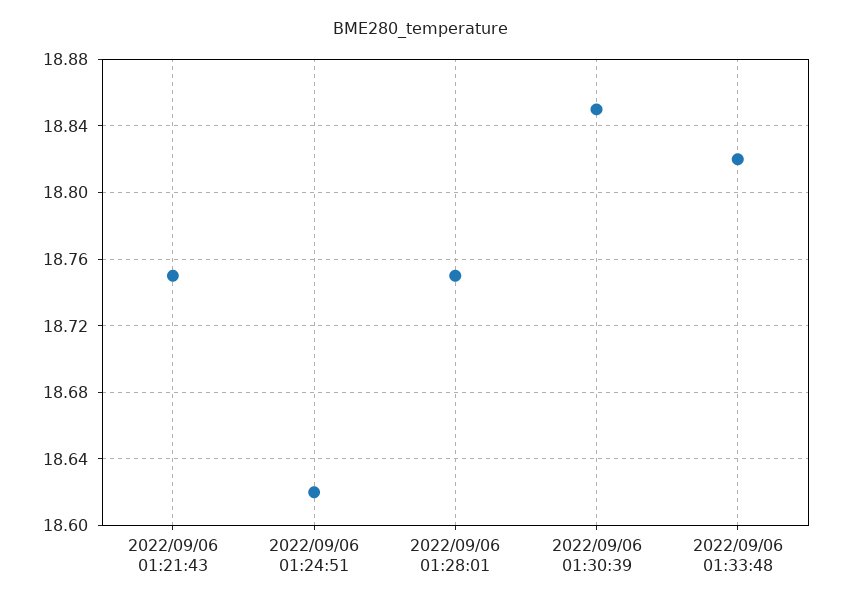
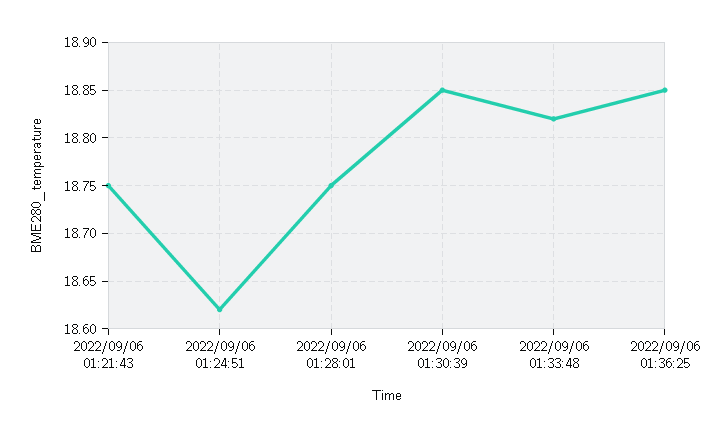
2022/09/06 01:36:25: none -> 18.85

